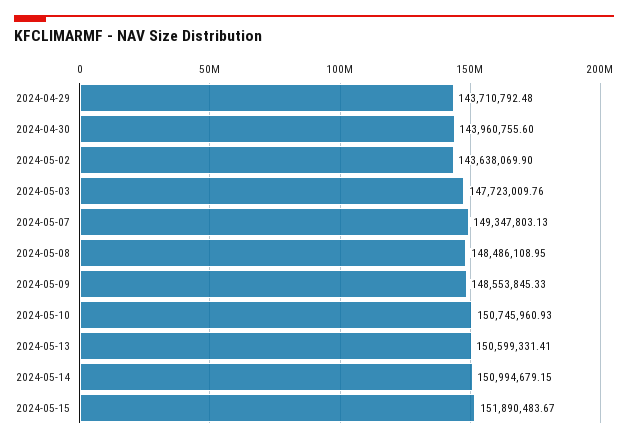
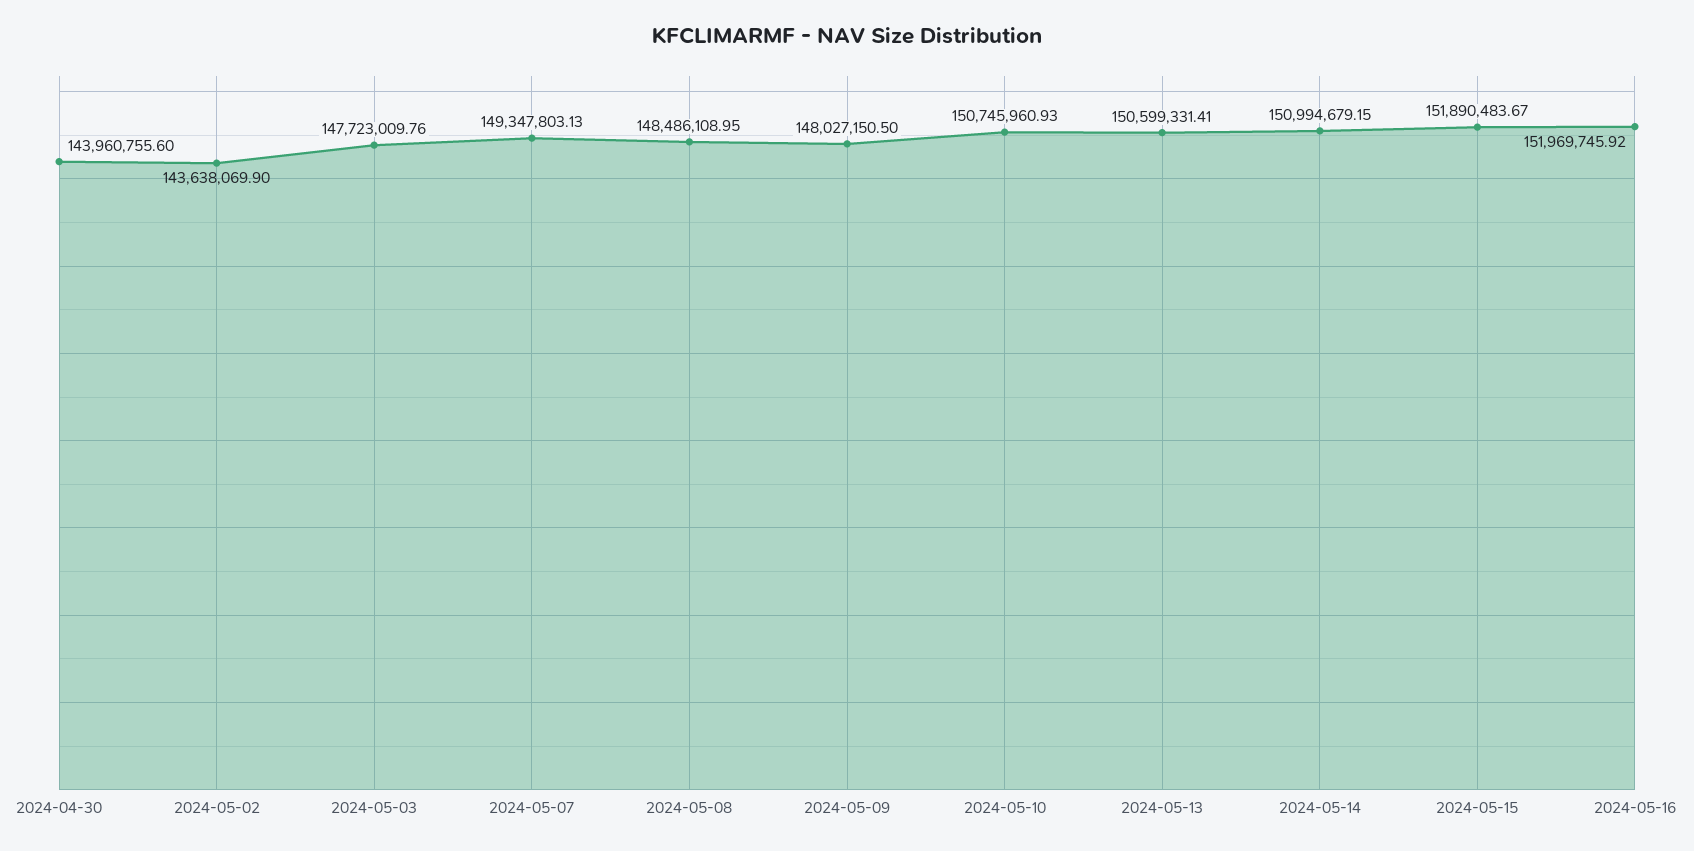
2024-04-29: 143710792.48 -> none
2024-05-09: 148553845.33 -> 148027150.5
2024-05-16: none -> 151969745.92

